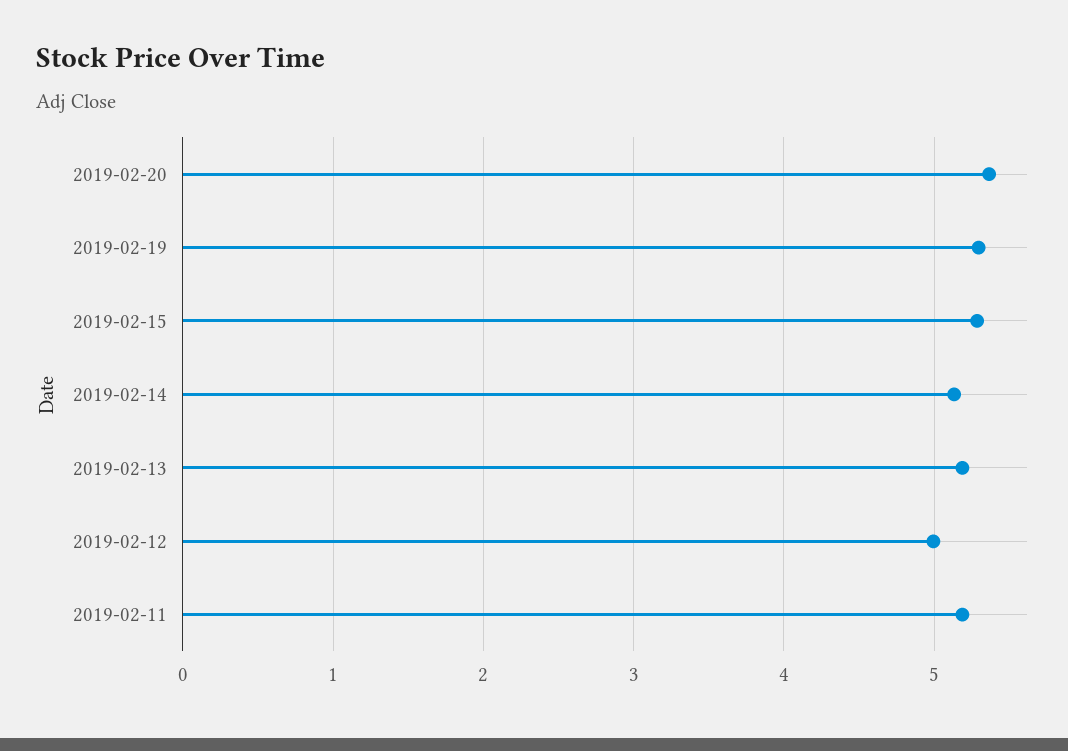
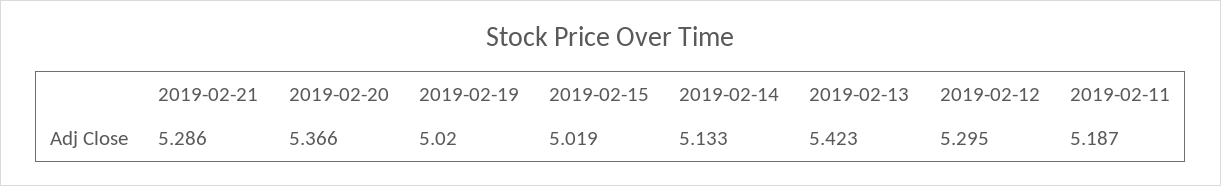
2019-02-19: 5.3 -> 5.02
2019-02-15: 5.3 -> 5.019
2019-02-13: 5.2 -> 5.423
2019-02-12: 5 -> 5.295
2019-02-21: none -> 5.286

